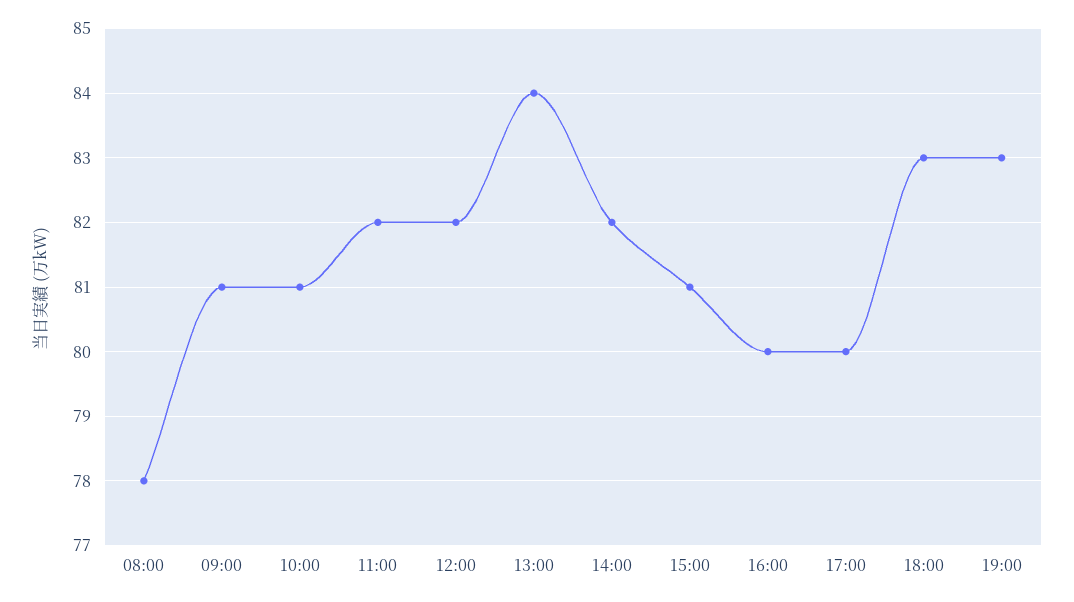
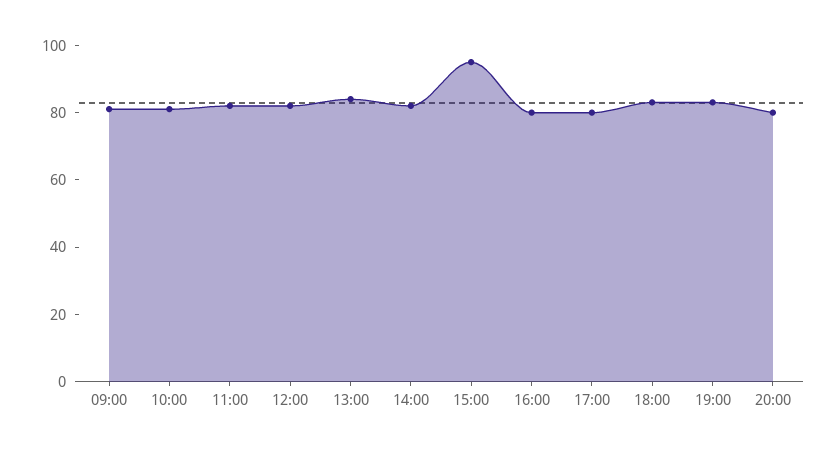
08:00: 78 -> none
15:00: 81 -> 95
20:00: none -> 80

